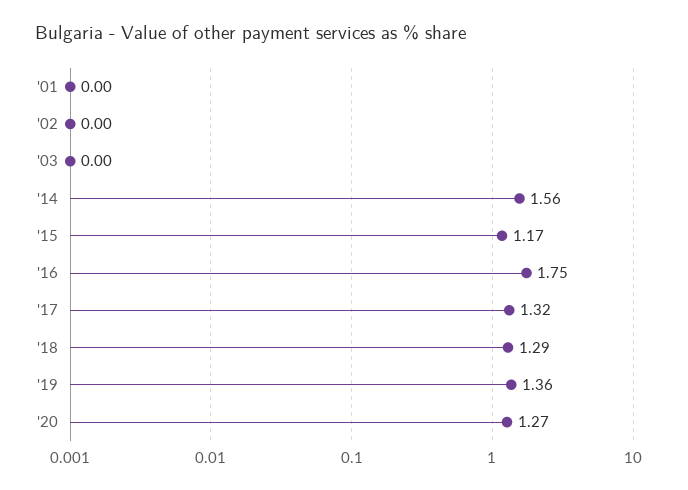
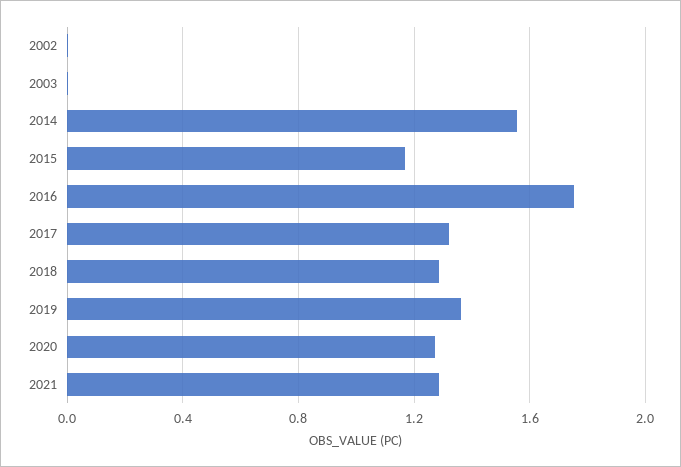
'01: 0 -> none
2021: none -> 1.3

